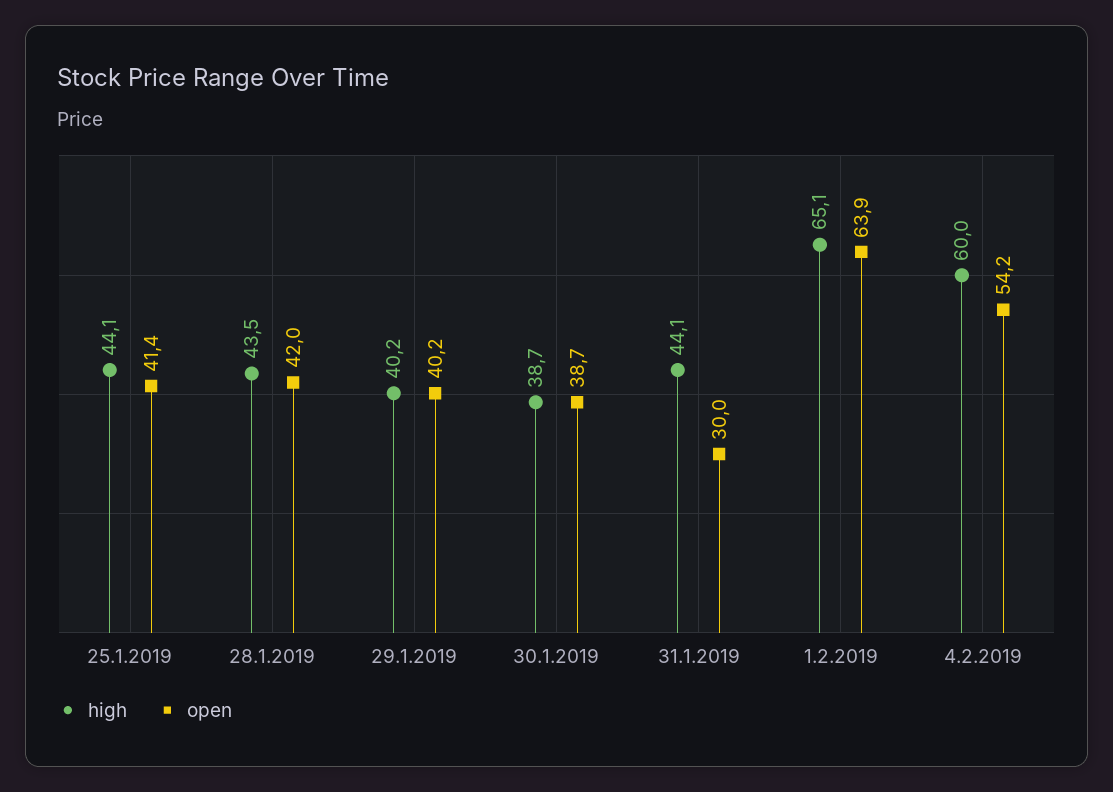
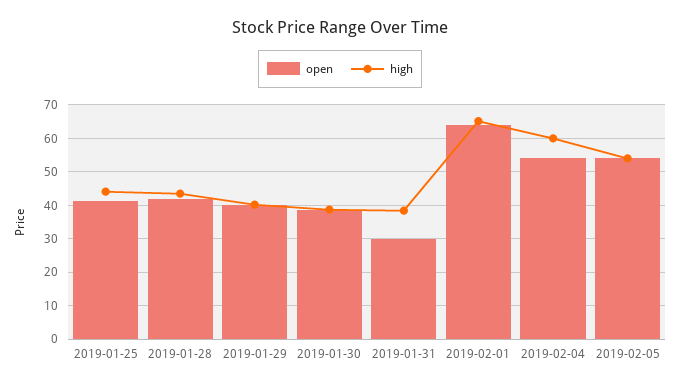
high, 31.1.2019: 44.1 -> 38
open, 2019-02-05: none -> 54
high, 2019-02-05: none -> 54

